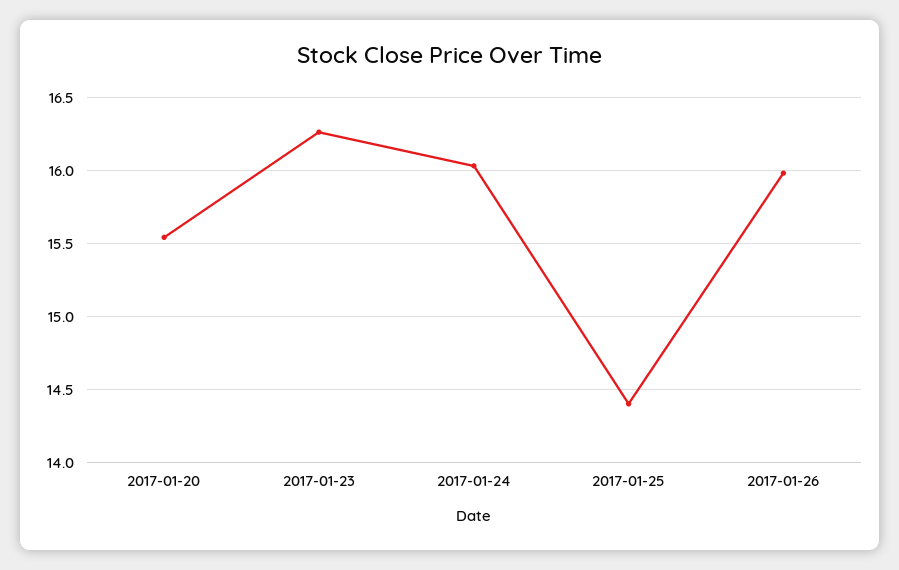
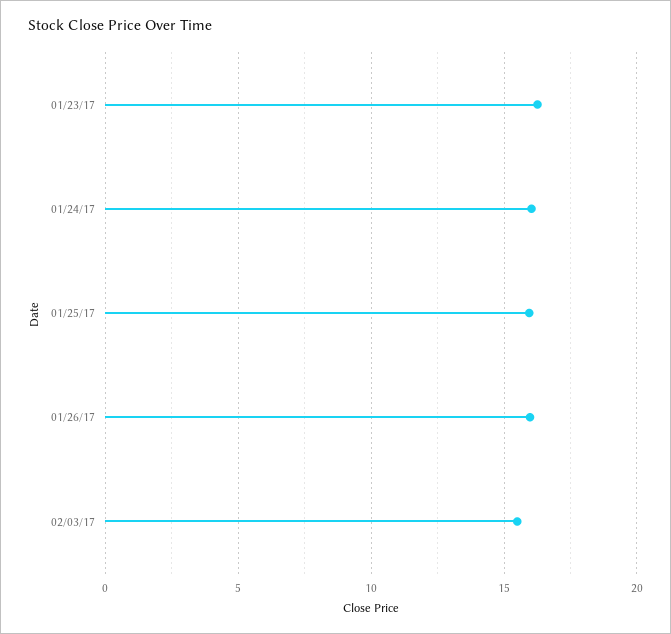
2017-01-20: 15.55 -> none
2017-01-25: 14.4 -> 16
02/03/17: none -> 15.5

